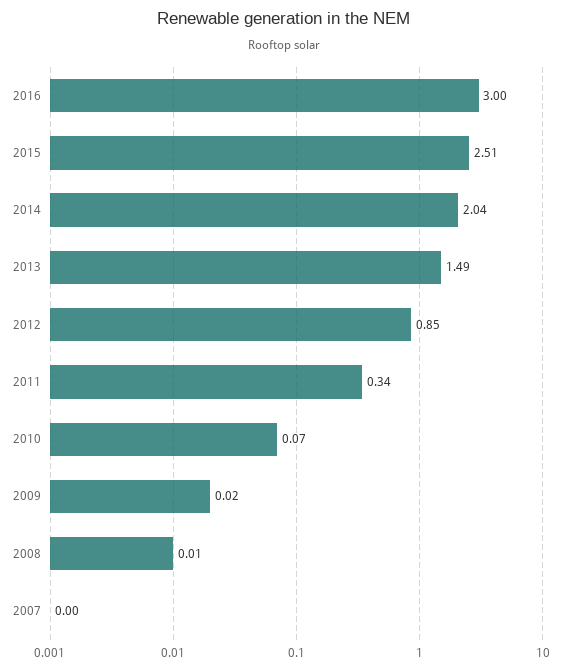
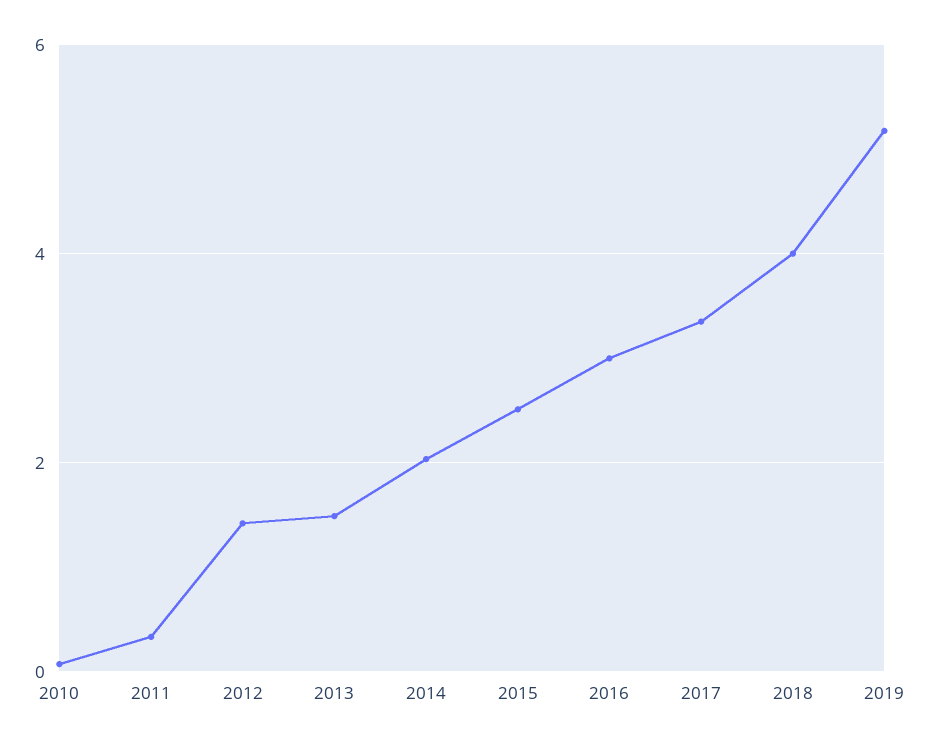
2012: 0.85 -> 1.4
2009: 0.02 -> none
2008: 0.01 -> none
2007: 0 -> none
2017: none -> 3.4
2018: none -> 4
2019: none -> 5.2

